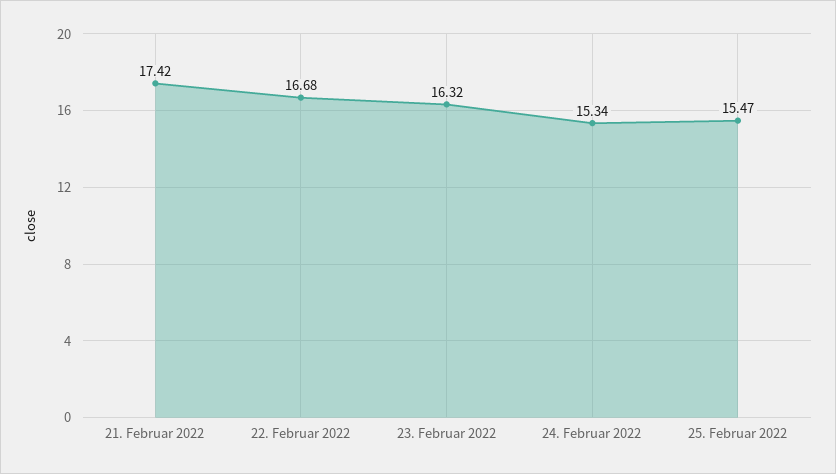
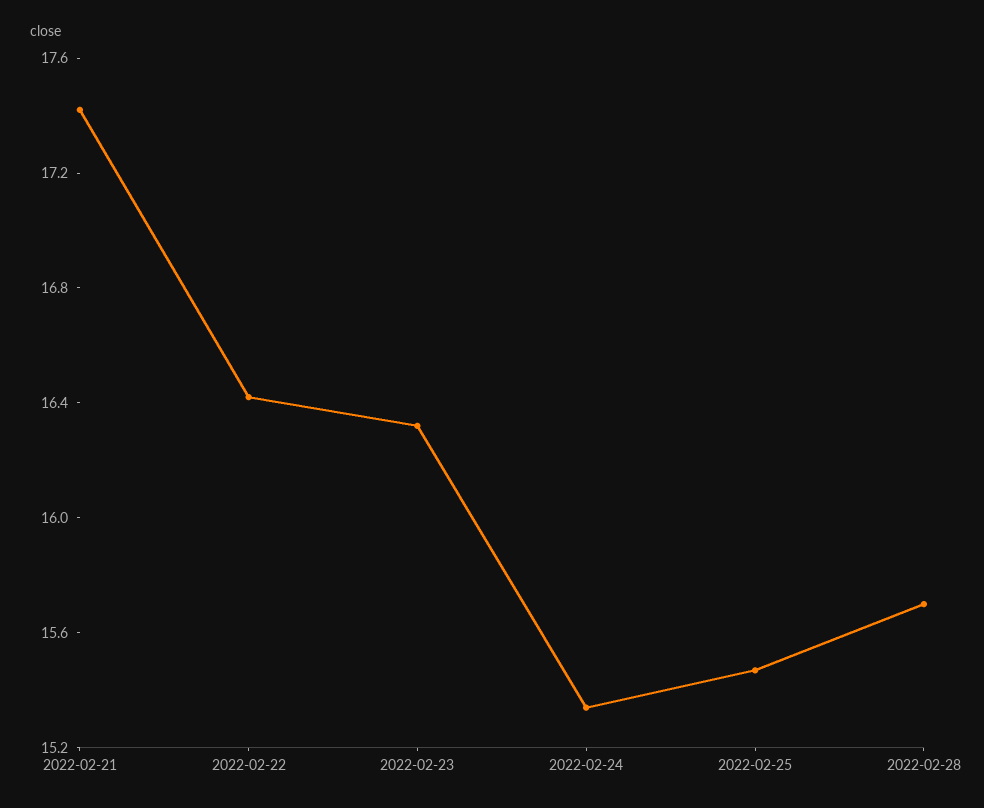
22. Februar 2022: 16.68 -> 16.4
2022-02-28: none -> 15.7

